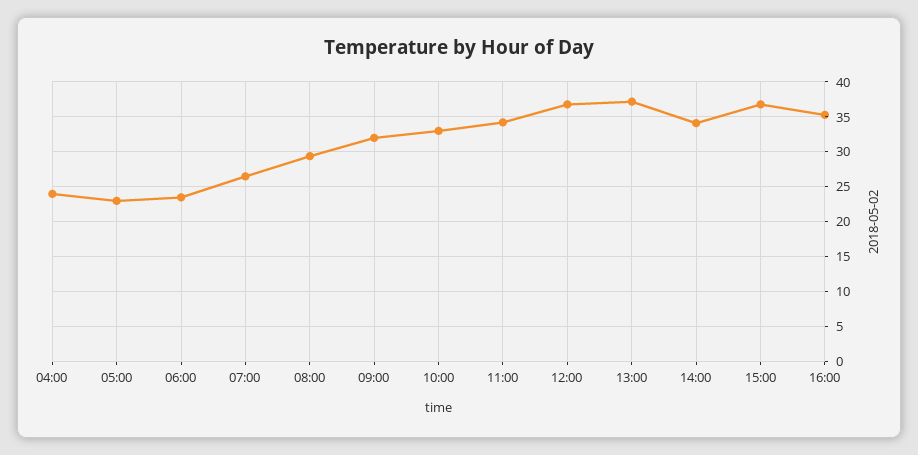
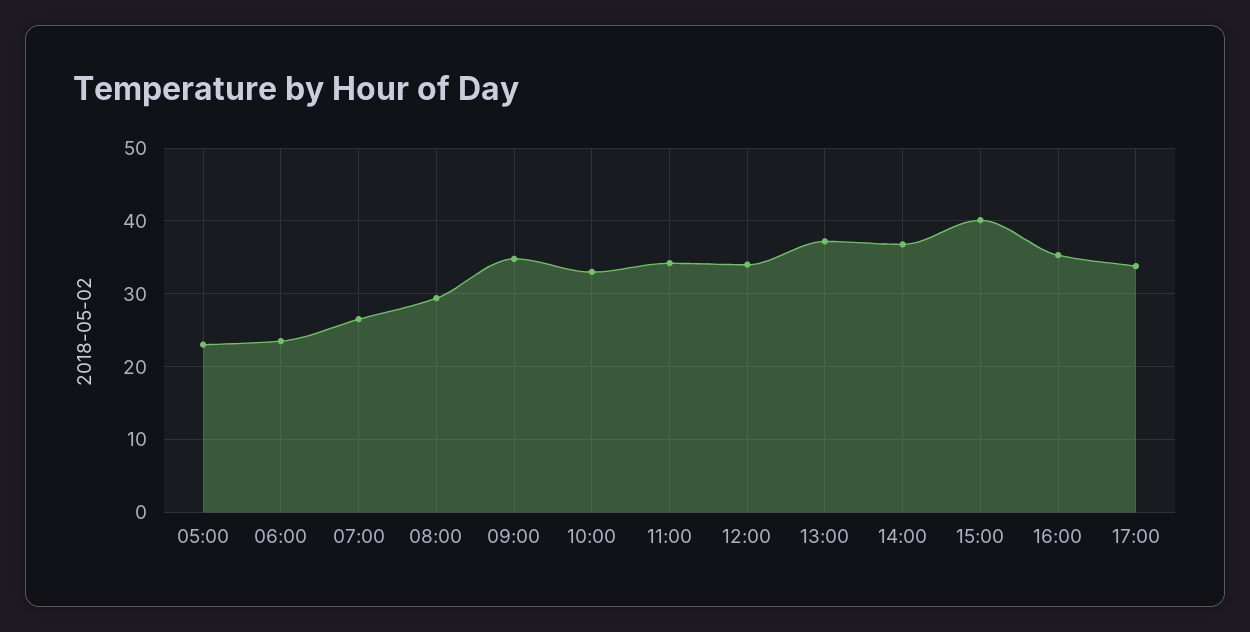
04:00: 24 -> none
09:00: 32 -> 35
12:00: 37 -> 34
14:00: 34 -> 37
15:00: 37 -> 40
17:00: none -> 34

